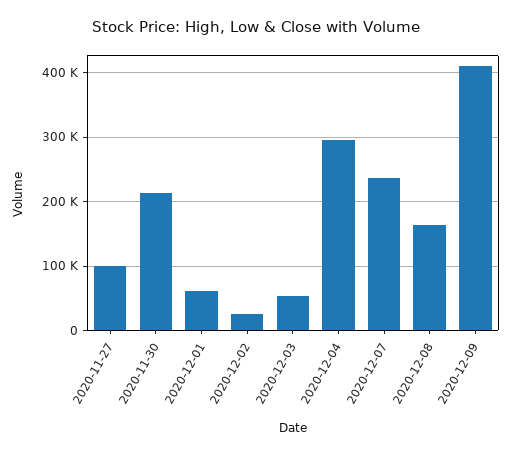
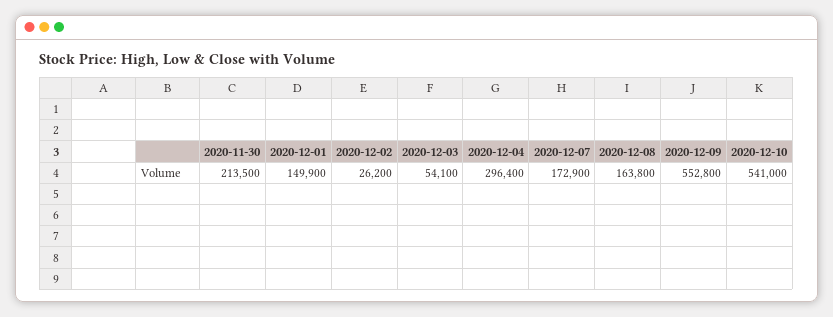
2020-11-27: 100000 -> none
2020-12-01: 60000 -> 149900
2020-12-07: 240000 -> 172900
2020-12-09: 410000 -> 552800
2020-12-10: none -> 541000

